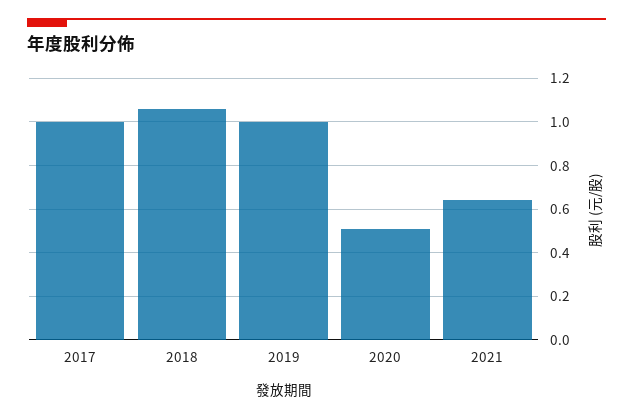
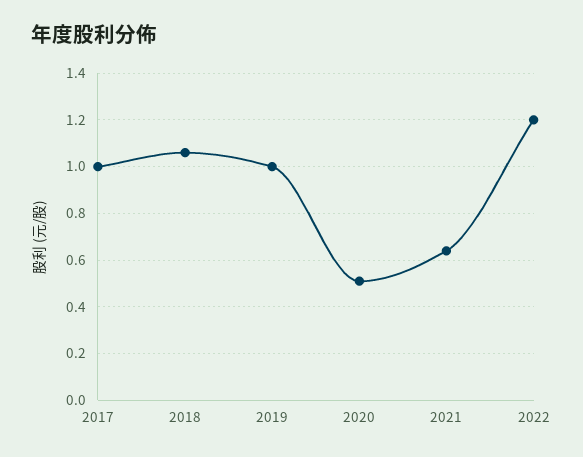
2022: none -> 1.2

